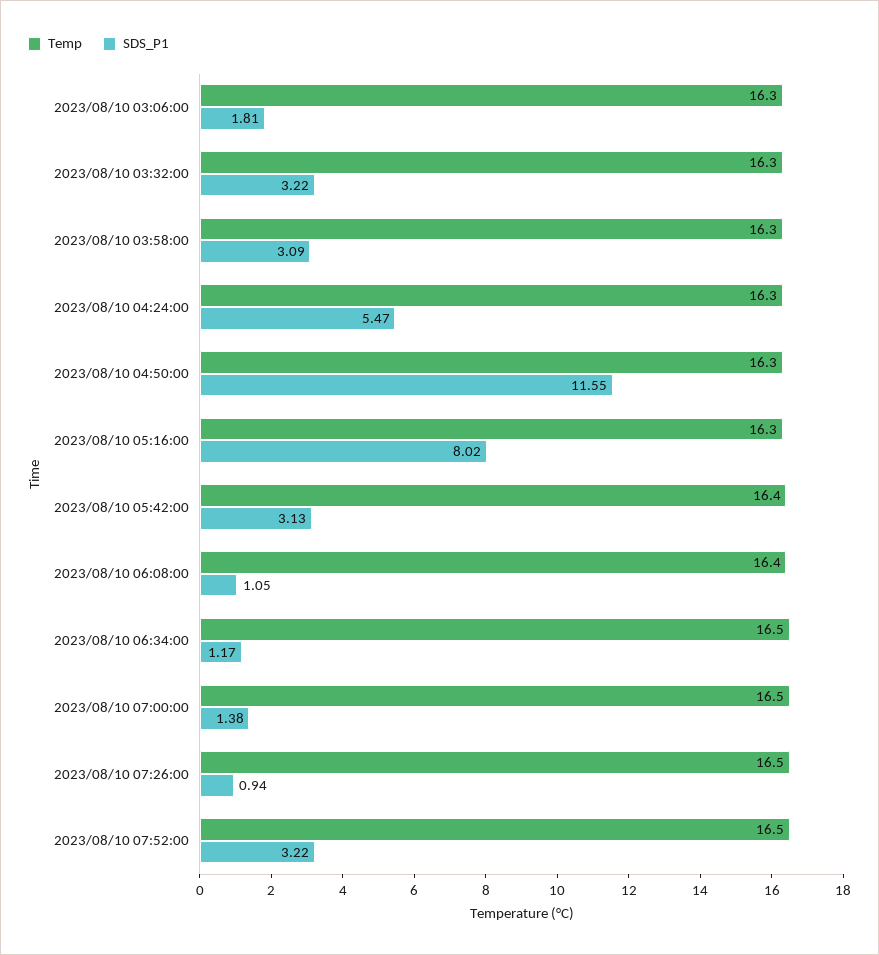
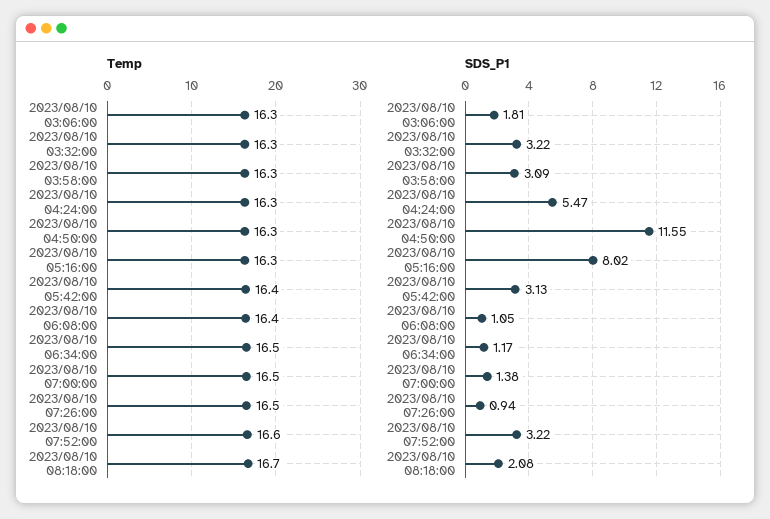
Temp, 2023/08/10 07:52:00: 16.5 -> 16.6
Temp, 2023/08/10 08:18:00: none -> 16.7
SDS_P1, 2023/08/10 08:18:00: none -> 2.08

